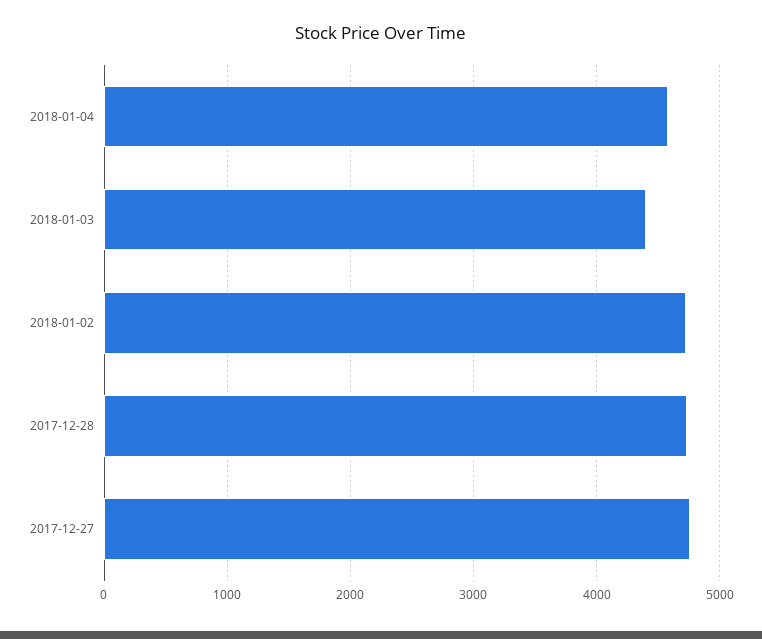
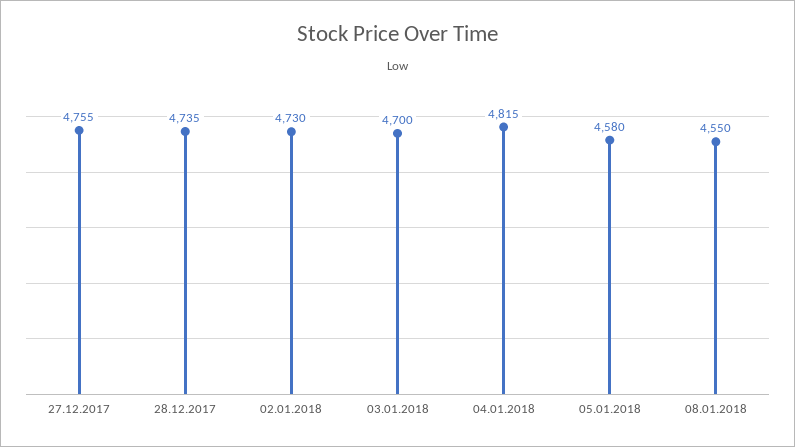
2018-01-04: 4600 -> 4815
2018-01-03: 4400 -> 4700
05.01.2018: none -> 4580
08.01.2018: none -> 4550

